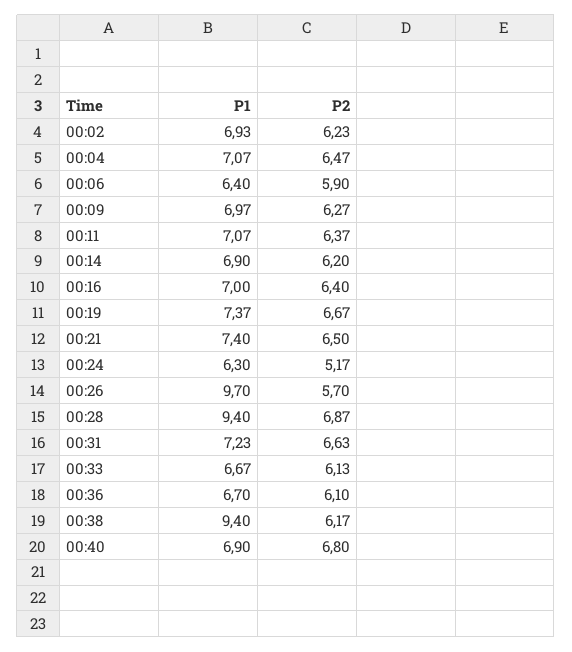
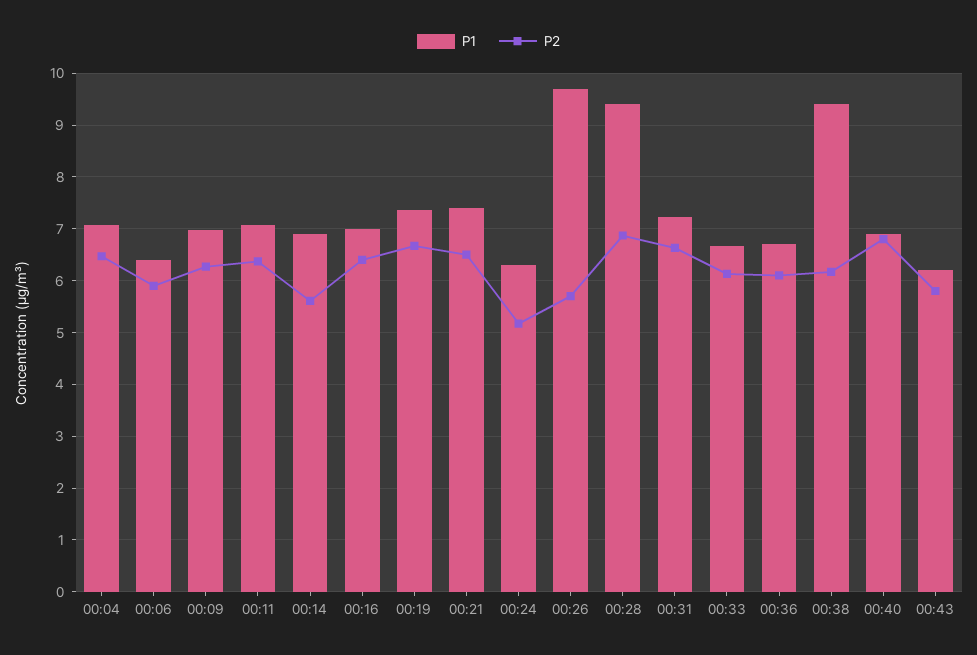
P1, 00:02: 6.93 -> none
P2, 00:02: 6.23 -> none
P2, 00:14: 6.2 -> 5.6
P1, 00:43: none -> 6.2
P2, 00:43: none -> 5.8

